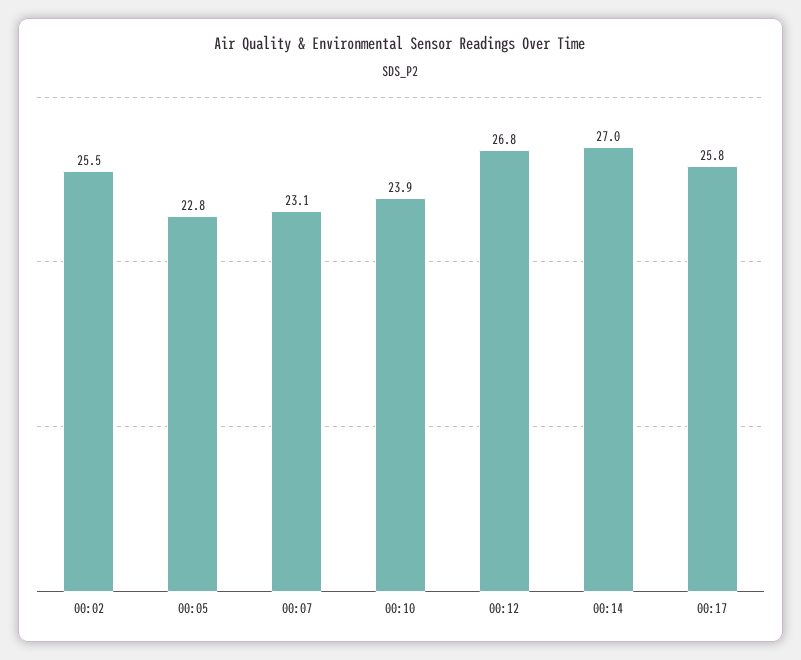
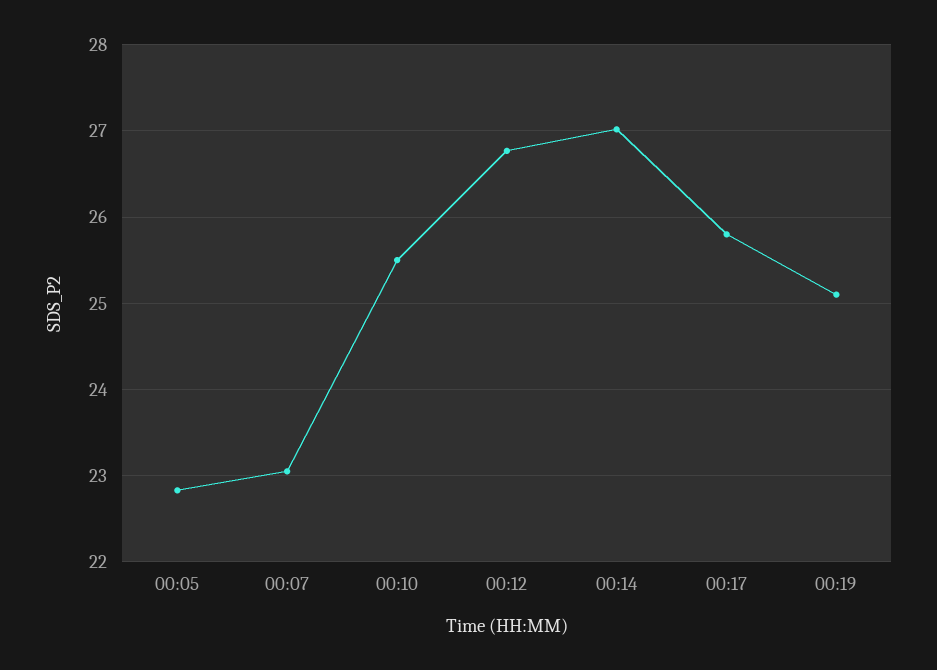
00:02: 25.5 -> none
00:10: 23.9 -> 25.5
00:19: none -> 25.1

